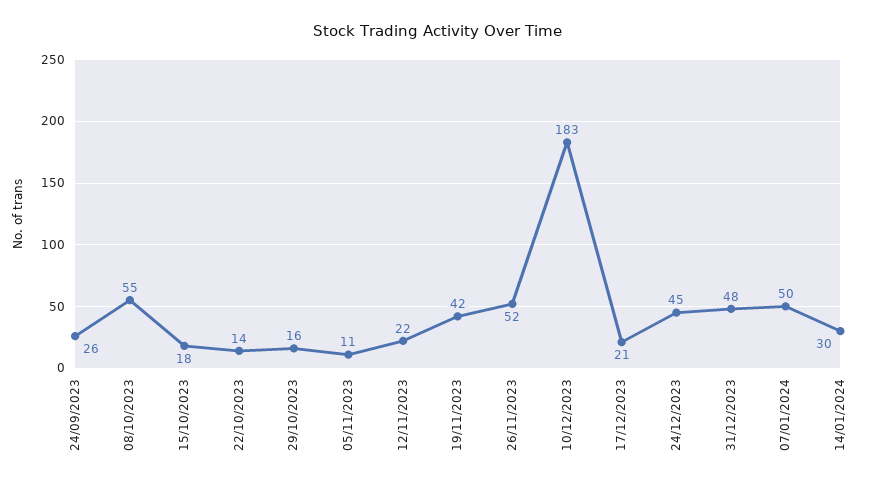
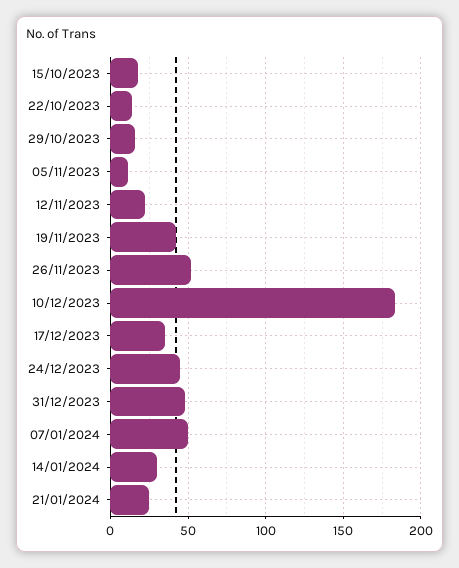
24/09/2023: 26 -> none
08/10/2023: 55 -> none
17/12/2023: 21 -> 35
21/01/2024: none -> 25

